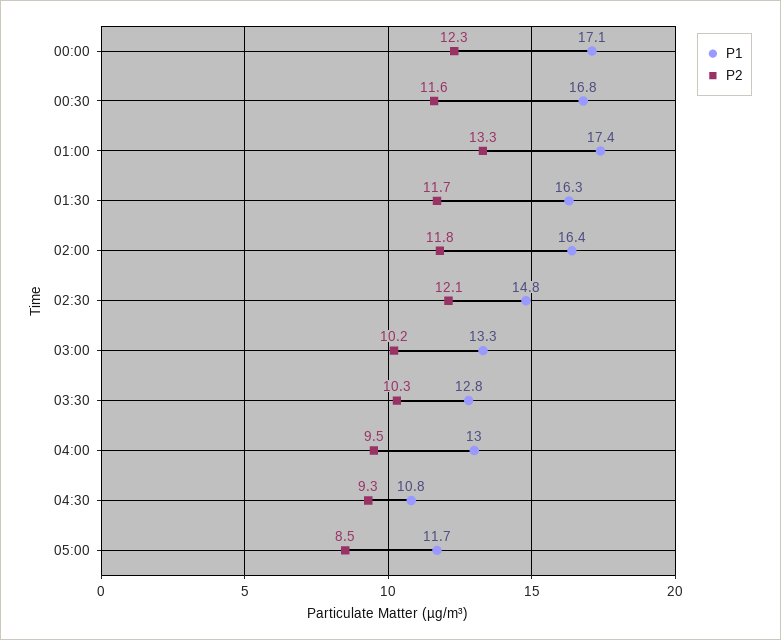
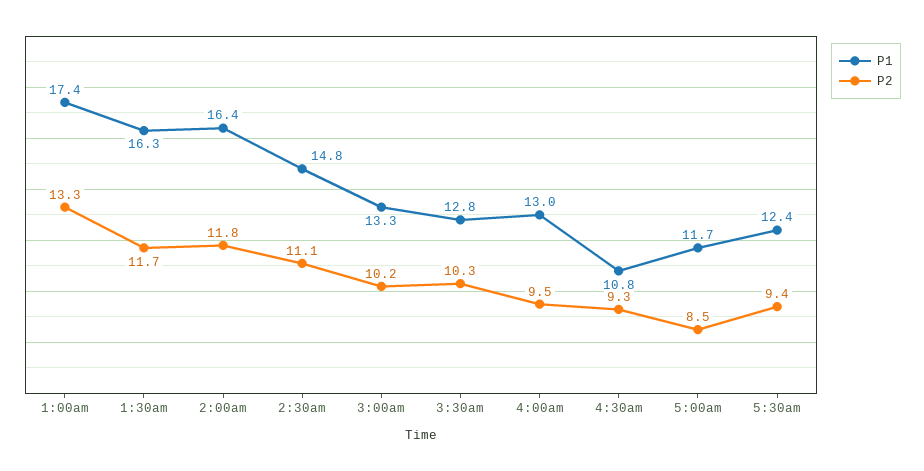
P1, 00:00: 17.1 -> none
P2, 00:00: 12.3 -> none
P1, 00:30: 16.8 -> none
P2, 00:30: 11.6 -> none
P2, 02:30: 12.1 -> 11.1
P1, 5:30am: none -> 12.4
P2, 5:30am: none -> 9.4

